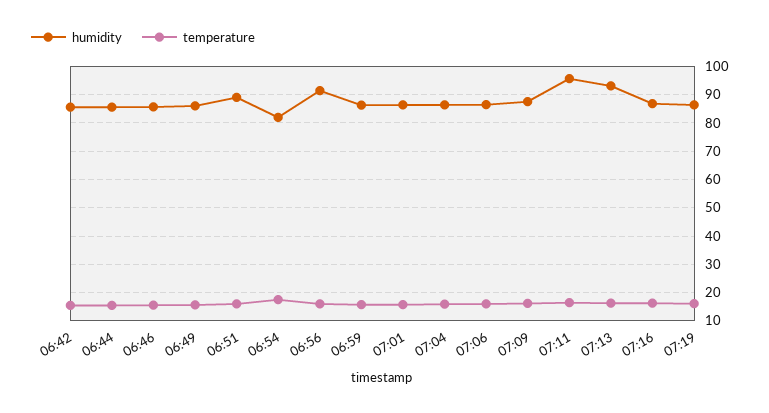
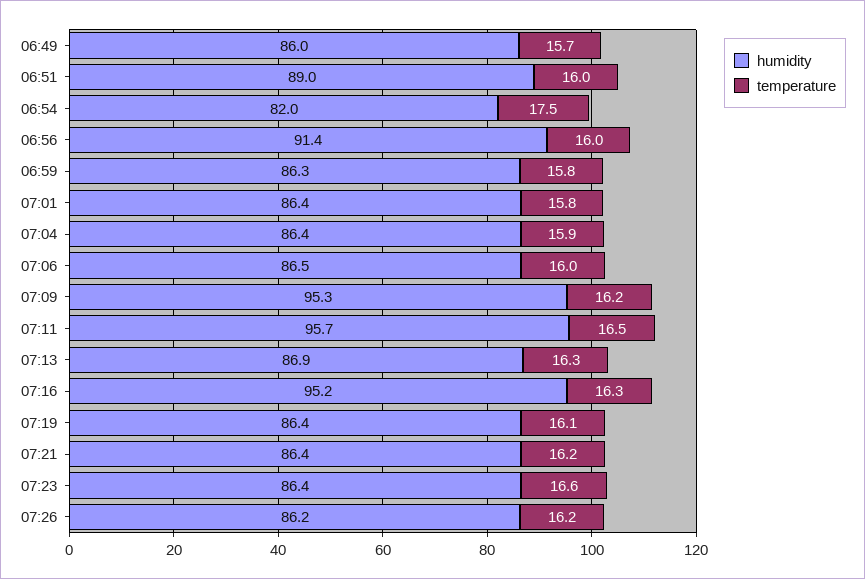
humidity, 06:42: 85 -> none
temperature, 06:42: 15 -> none
humidity, 06:44: 85 -> none
temperature, 06:44: 15 -> none
humidity, 06:46: 85 -> none
temperature, 06:46: 15 -> none
humidity, 07:09: 87.5 -> 95.3
humidity, 07:13: 92.5 -> 86.9
humidity, 07:16: 87.5 -> 95.2
humidity, 07:21: none -> 86.4
temperature, 07:21: none -> 16.2
humidity, 07:23: none -> 86.4
temperature, 07:23: none -> 16.6
humidity, 07:26: none -> 86.2
temperature, 07:26: none -> 16.2

